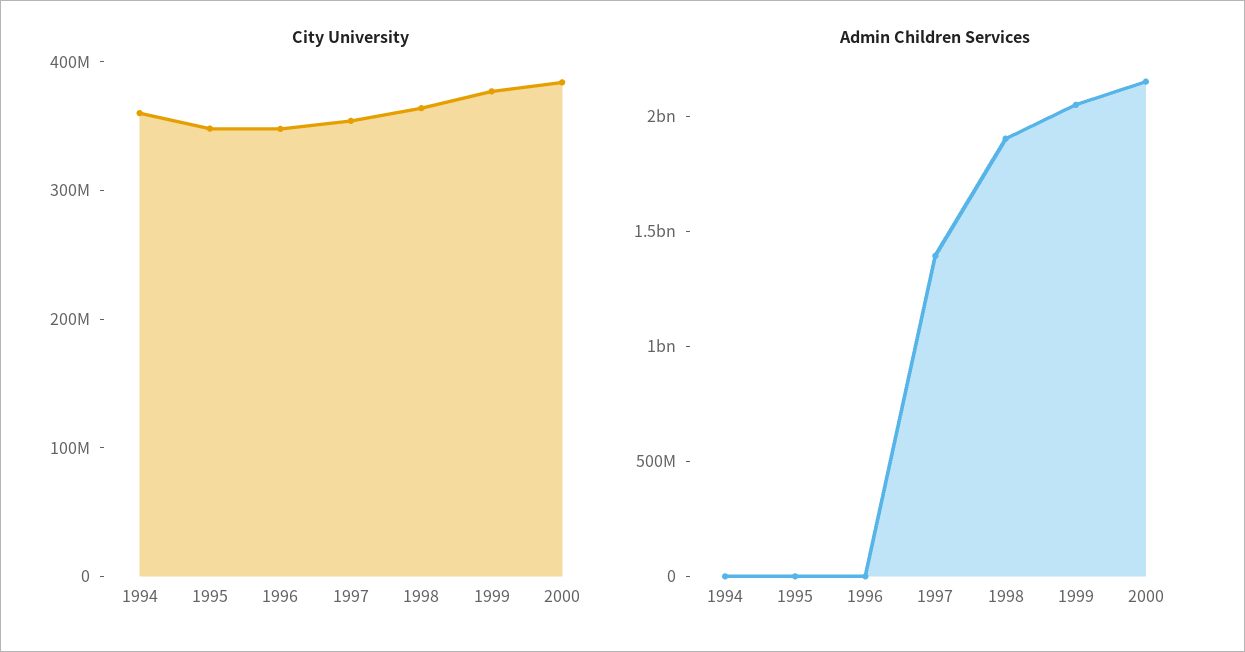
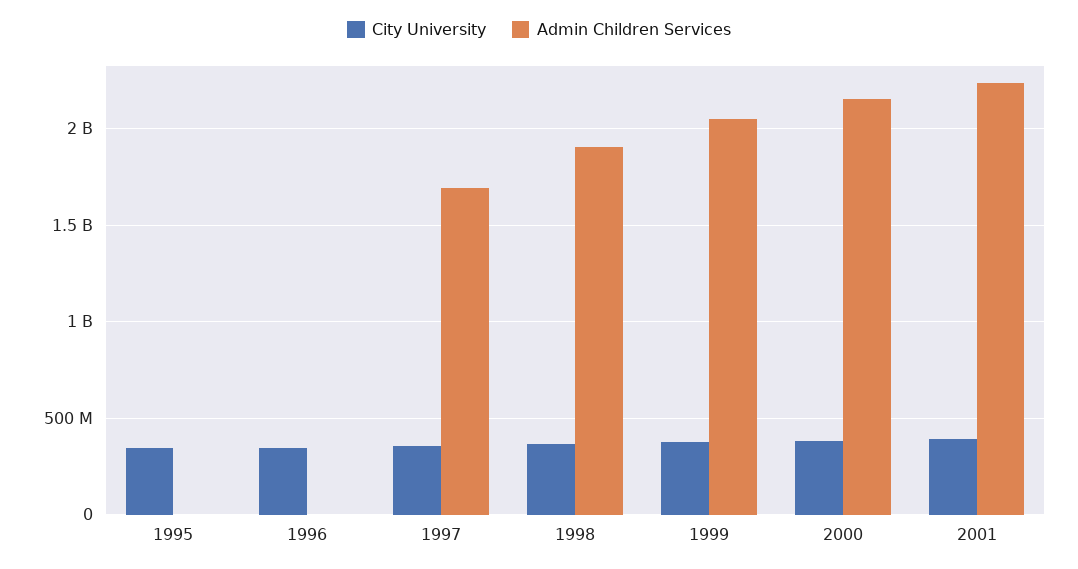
City University, 1994: 360000000 -> none
Admin Children Services, 1994: 0 -> none
Admin Children Services, 1997: 1400000000 -> 1700000000
City University, 2001: none -> 400000000
Admin Children Services, 2001: none -> 2250000000

